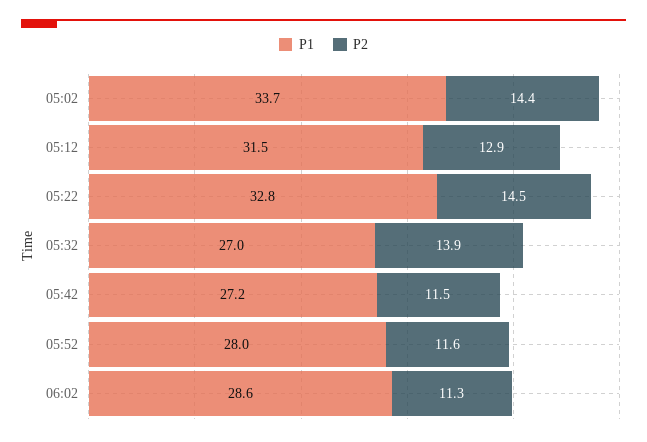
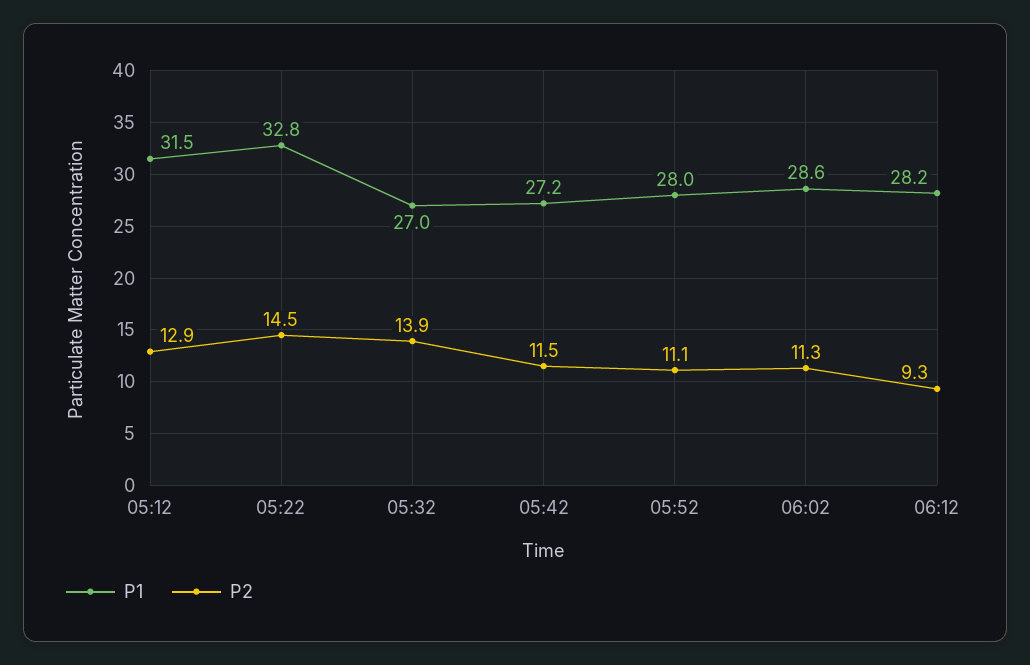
P1, 05:02: 33.7 -> none
P2, 05:02: 14.4 -> none
P2, 05:52: 11.6 -> 11.1
P1, 06:12: none -> 28.2
P2, 06:12: none -> 9.3

